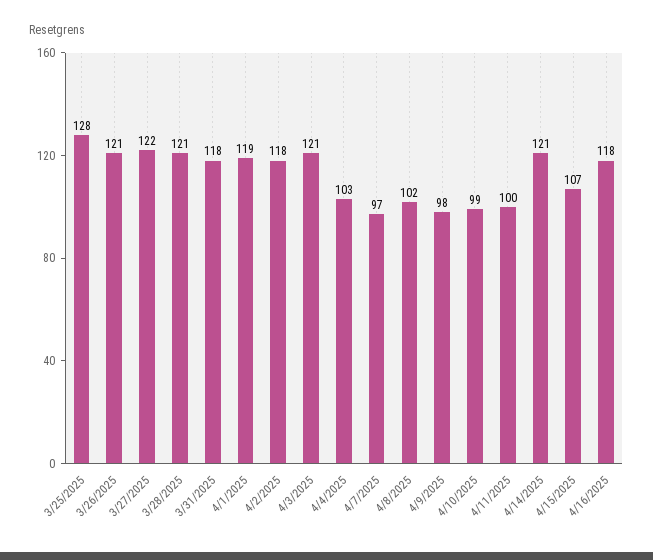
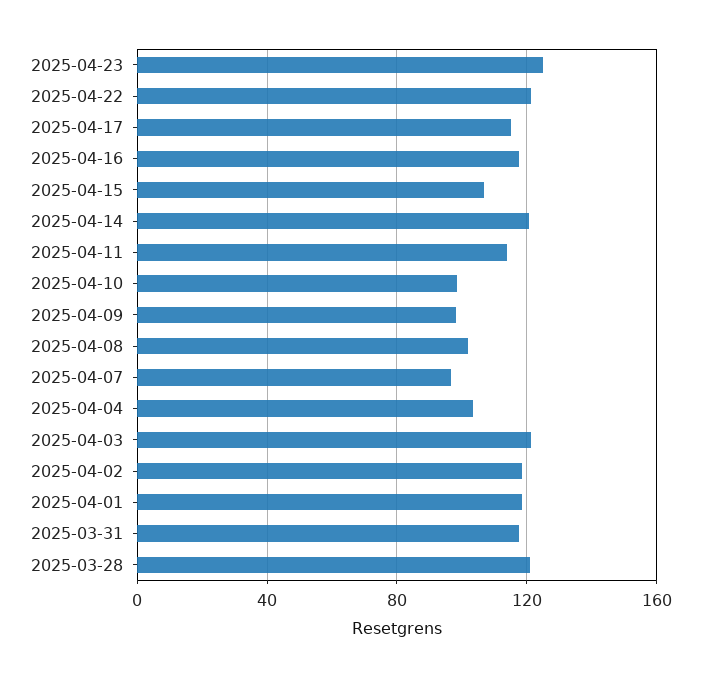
3/25/2025: 128 -> none
3/26/2025: 121 -> none
3/27/2025: 122 -> none
4/11/2025: 100 -> 115
2025-04-23: none -> 125
2025-04-22: none -> 120
2025-04-17: none -> 115

